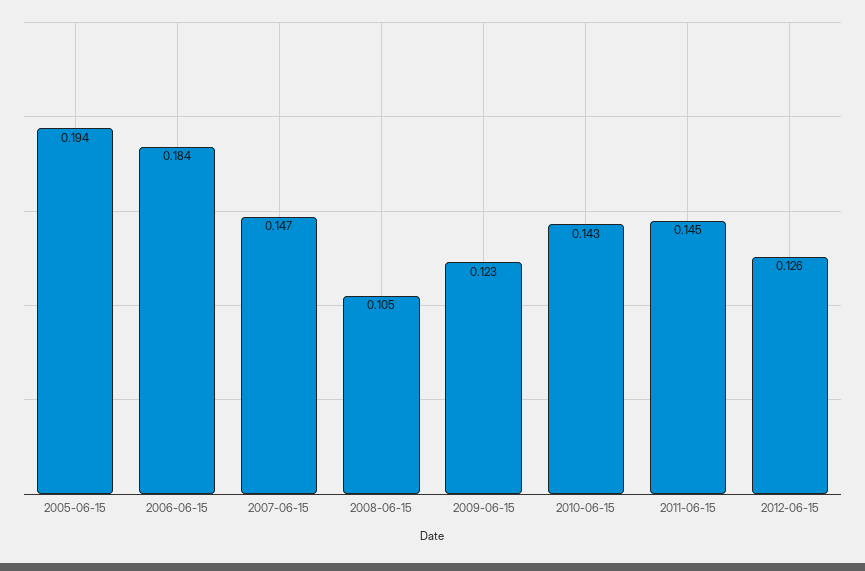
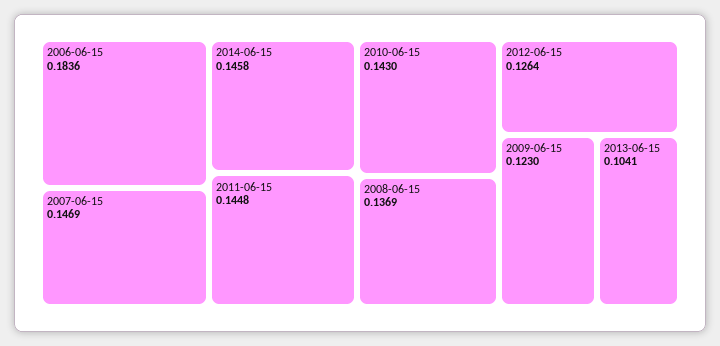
2005-06-15: 0.194 -> none
2008-06-15: 0.105 -> 0.1369
2014-06-15: none -> 0.1458
2013-06-15: none -> 0.1041

